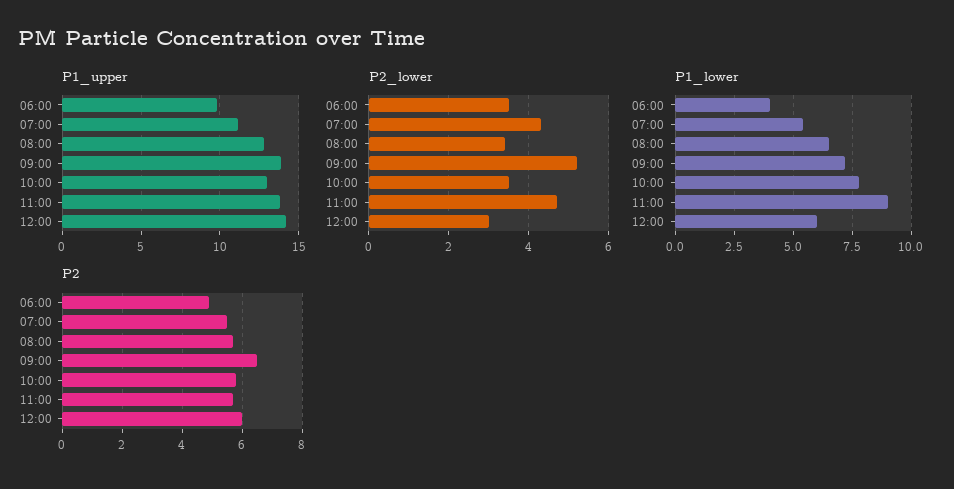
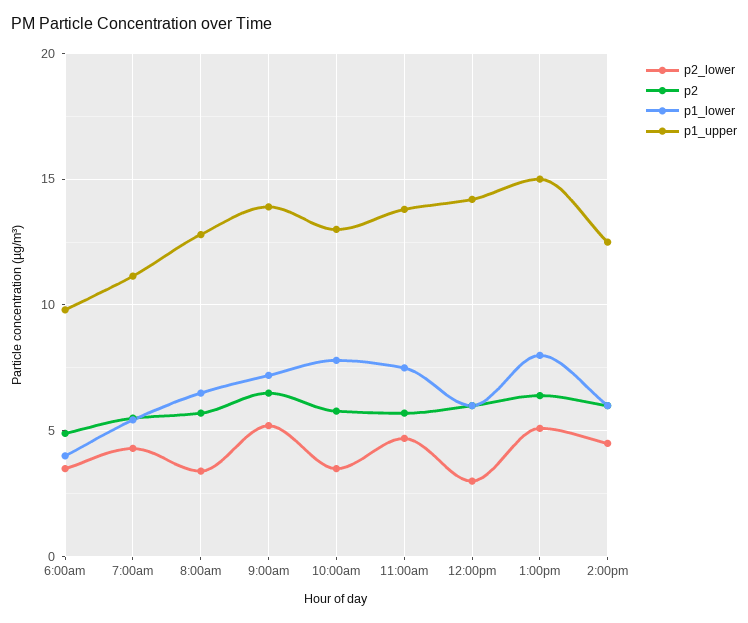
P1_lower, 11:00: 9 -> 7.5
P2_lower, 1:00pm: none -> 5
P2, 1:00pm: none -> 6.5
P1_lower, 1:00pm: none -> 8
P1_upper, 1:00pm: none -> 15
P2_lower, 2:00pm: none -> 4.5
P2, 2:00pm: none -> 6
P1_lower, 2:00pm: none -> 6
P1_upper, 2:00pm: none -> 12.5

